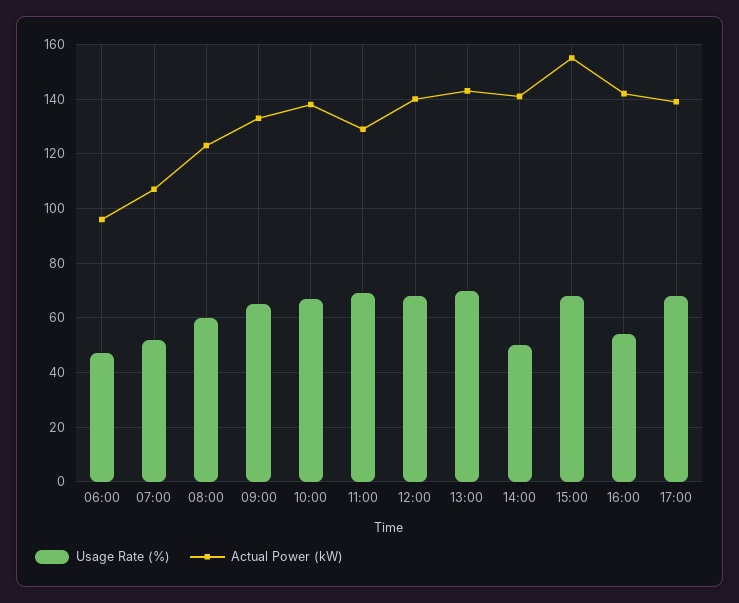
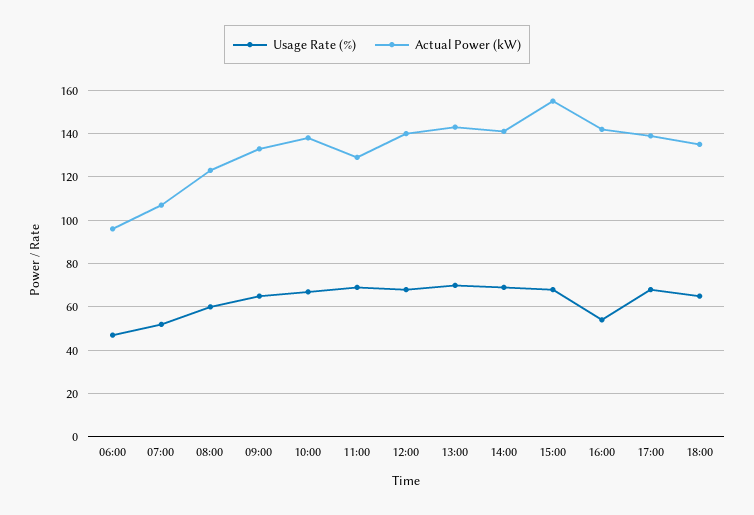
Usage Rate (%), 14:00: 50 -> 70
Usage Rate (%), 18:00: none -> 65
Actual Power (kW), 18:00: none -> 135

